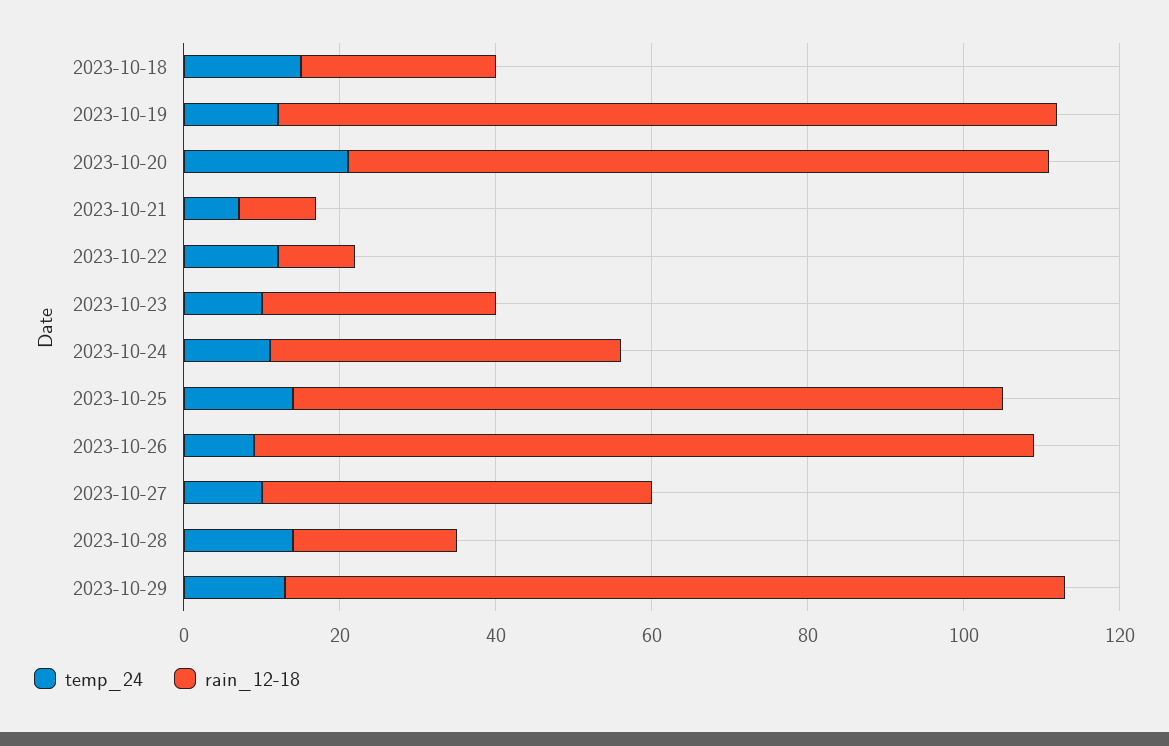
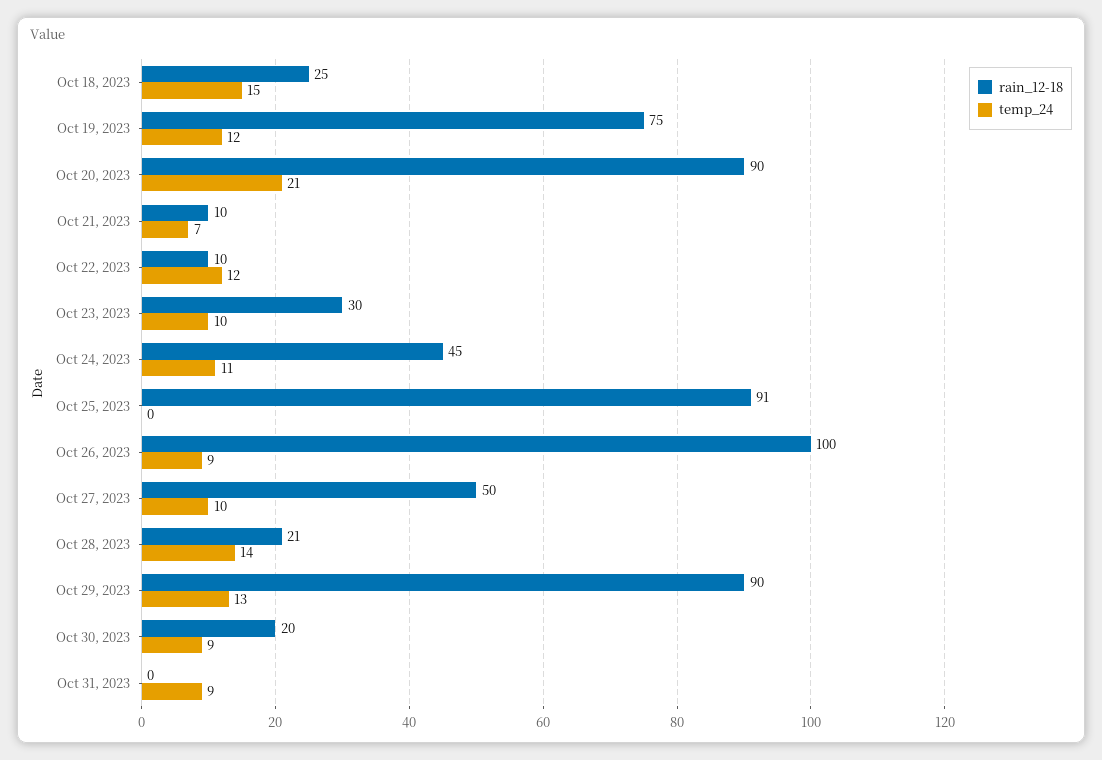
rain_12-18, 2023-10-19: 100 -> 75
temp_24, 2023-10-25: 15 -> 0
rain_12-18, 2023-10-29: 100 -> 90
rain_12-18, Oct 30, 2023: none -> 20
temp_24, Oct 30, 2023: none -> 9
rain_12-18, Oct 31, 2023: none -> 0
temp_24, Oct 31, 2023: none -> 9

